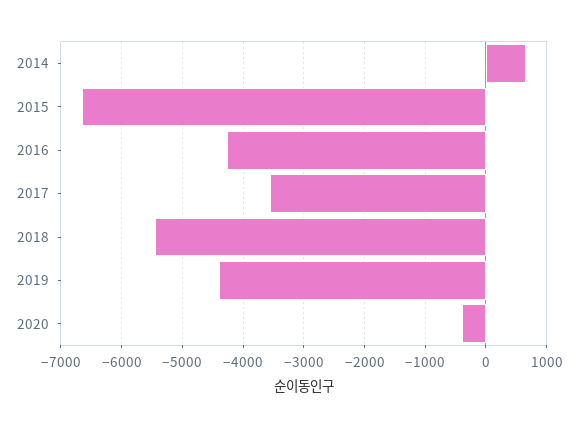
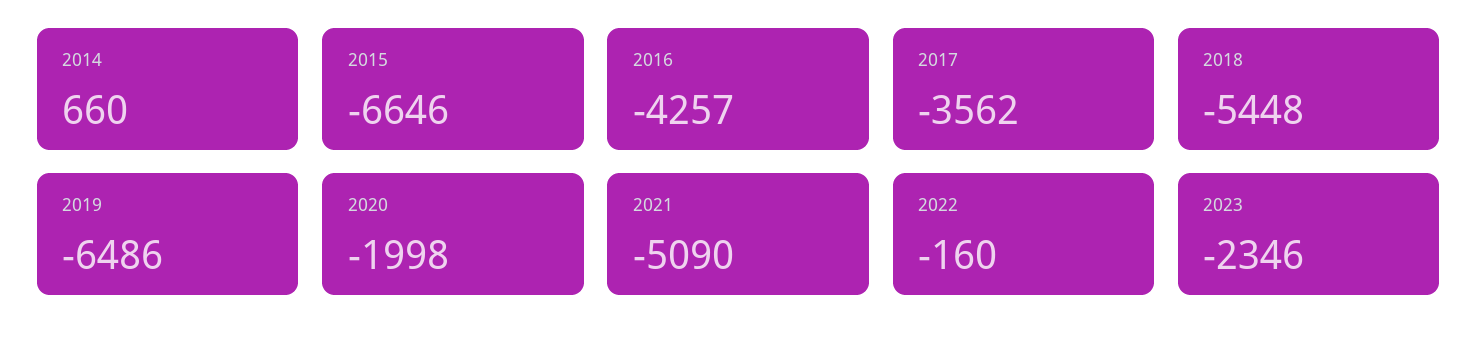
2019: -4400 -> -6486
2020: -400 -> -1998
2021: none -> -5090
2022: none -> -160
2023: none -> -2346

